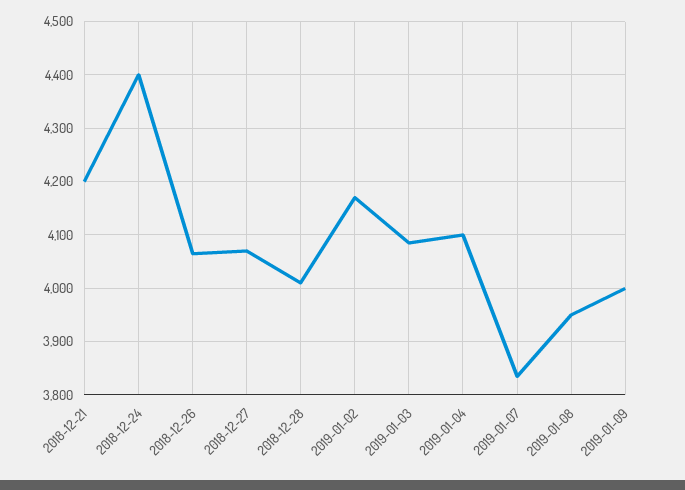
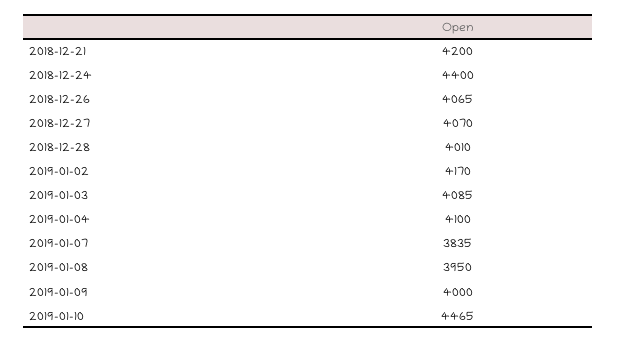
2019-01-10: none -> 4465

